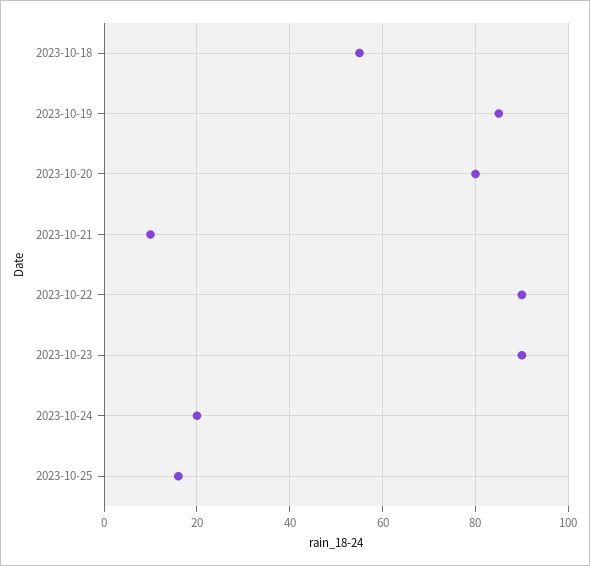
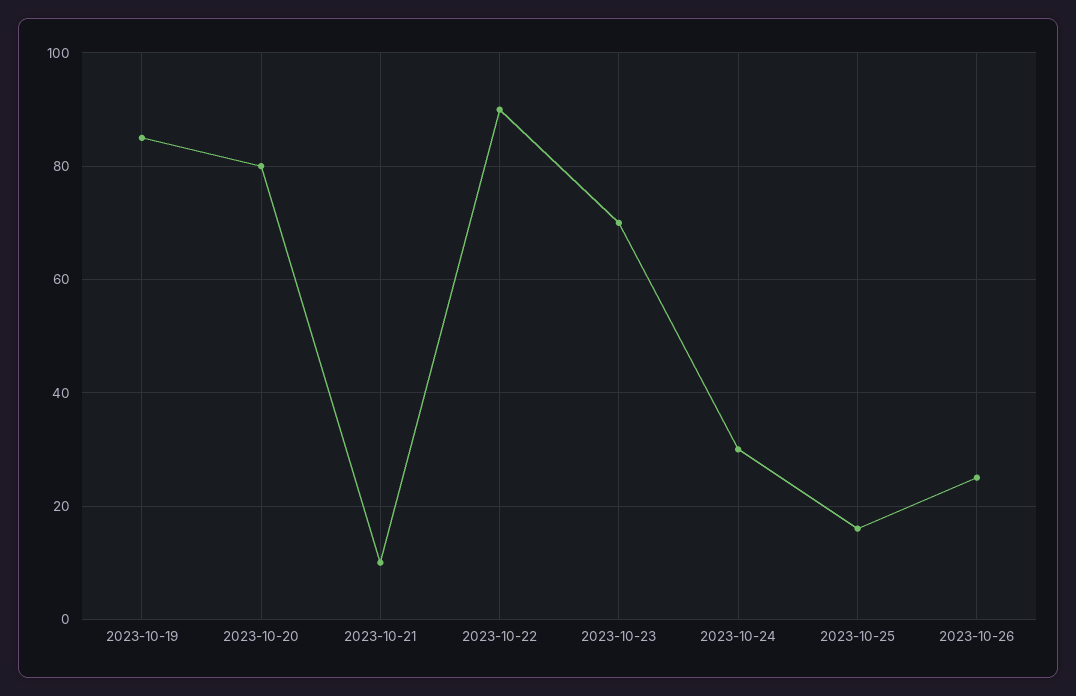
2023-10-18: 55 -> none
2023-10-23: 90 -> 70
2023-10-24: 20 -> 30
2023-10-26: none -> 25

